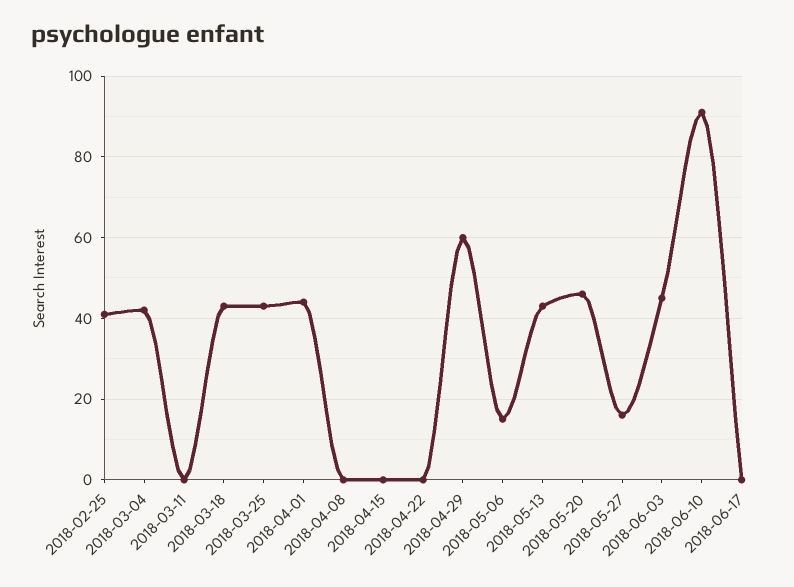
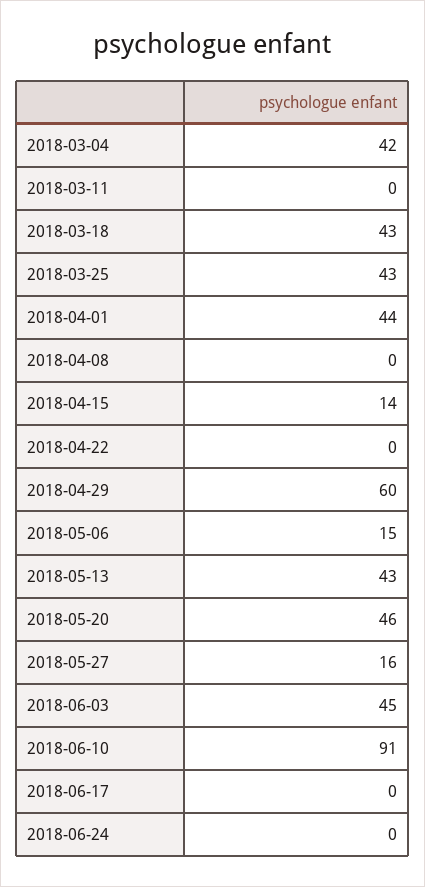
2018-02-25: 40 -> none
2018-04-15: 0 -> 14
2018-06-24: none -> 0

